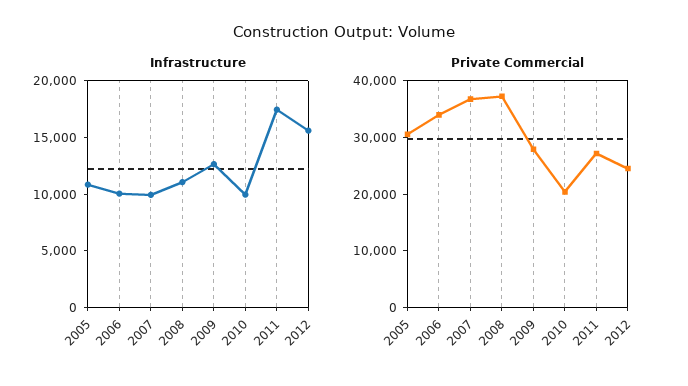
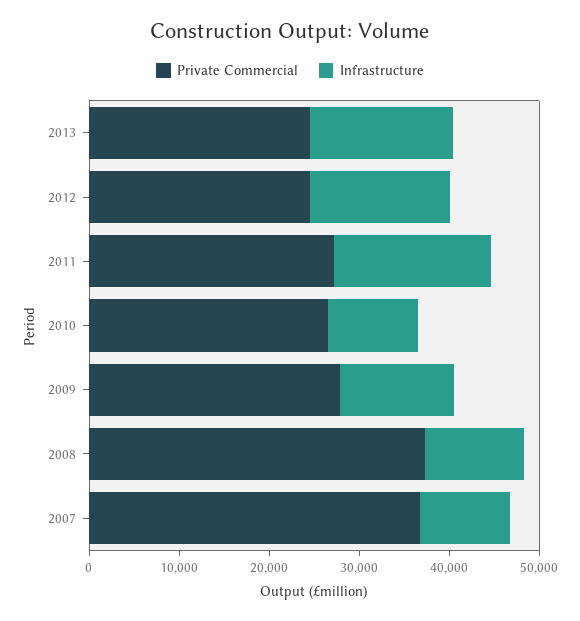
Infrastructure, 2005: 11000 -> none
Infrastructure, 2006: 10000 -> none
Private Commercial, 2005: 30000 -> none
Private Commercial, 2006: 34000 -> none
Private Commercial, 2010: 20000 -> 26000
Private Commercial, 2013: none -> 24000
Infrastructure, 2013: none -> 16000

